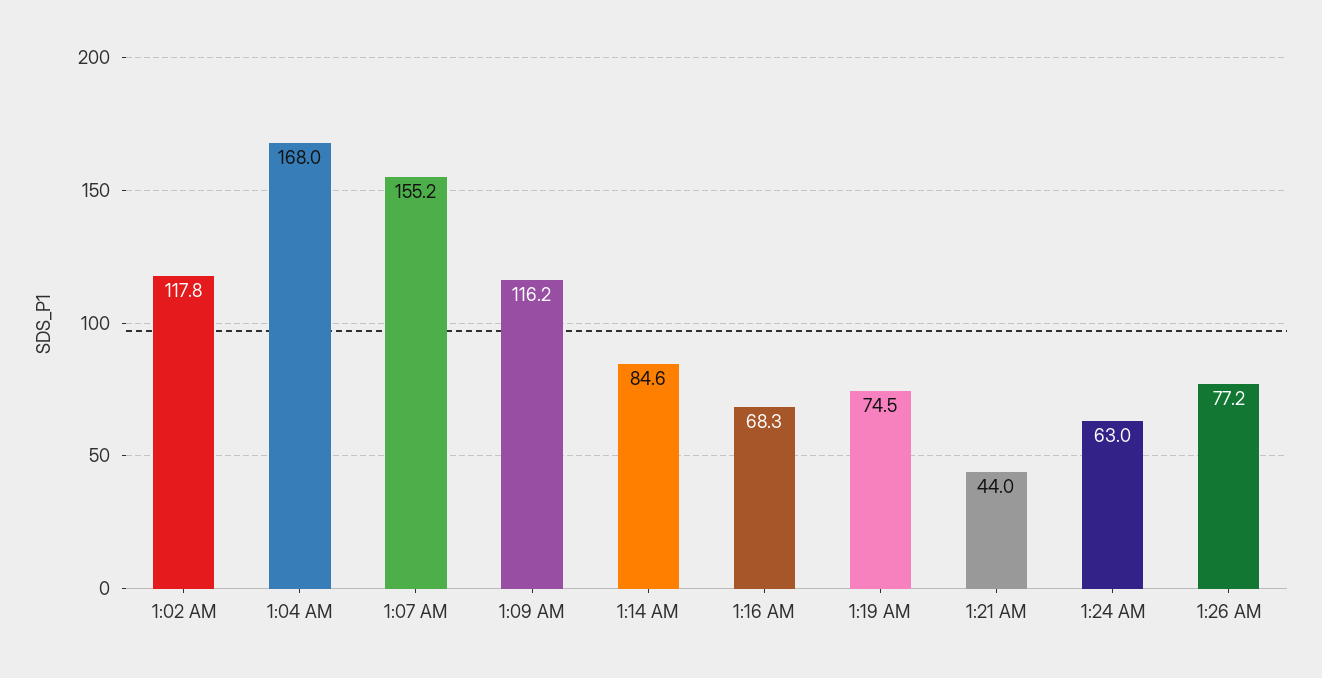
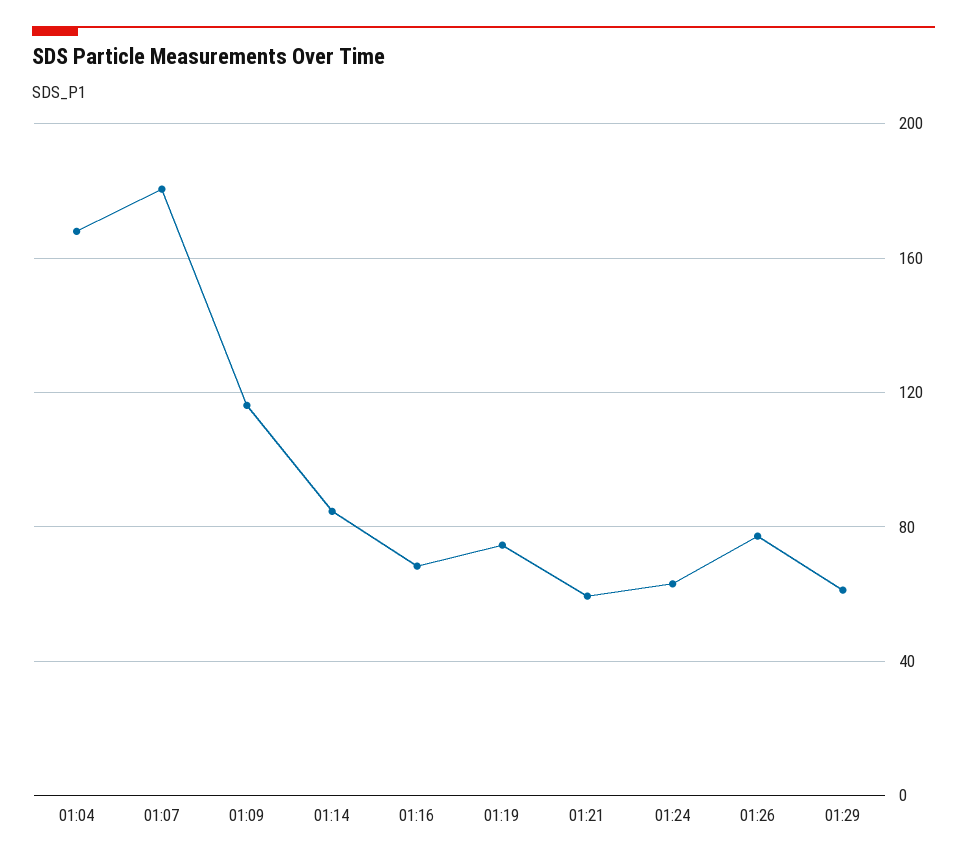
1:02 AM: 117.8 -> none
1:07 AM: 155.2 -> 180
1:21 AM: 44 -> 60
01:29: none -> 60

